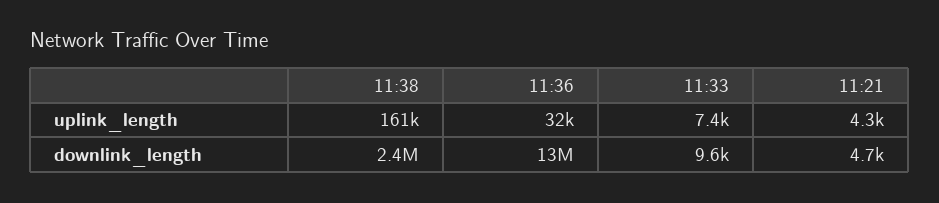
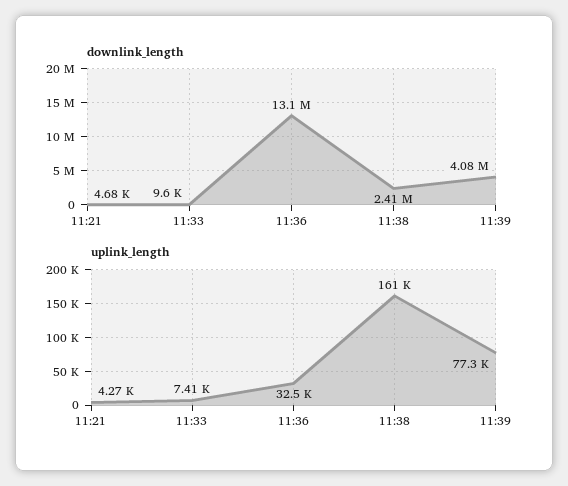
downlink_length, 11:39: none -> 4080000
uplink_length, 11:39: none -> 77300

